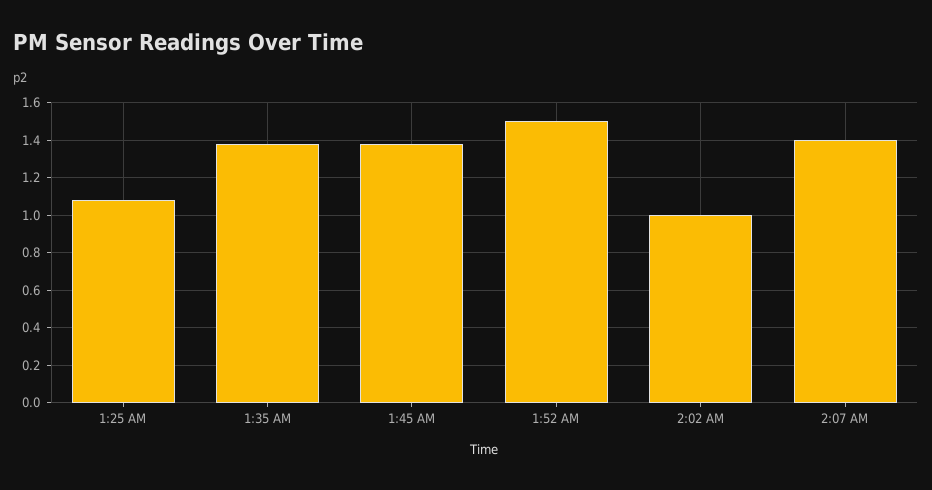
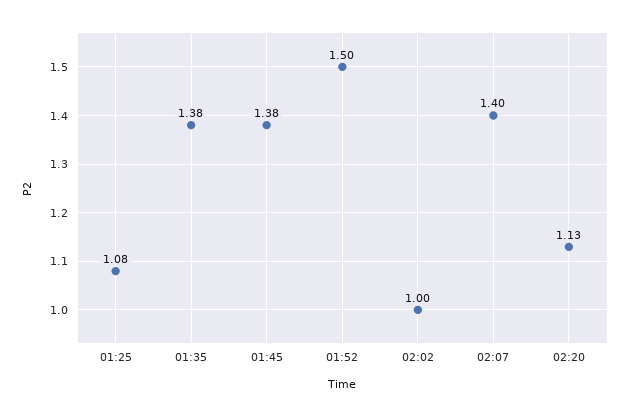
02:20: none -> 1.13

